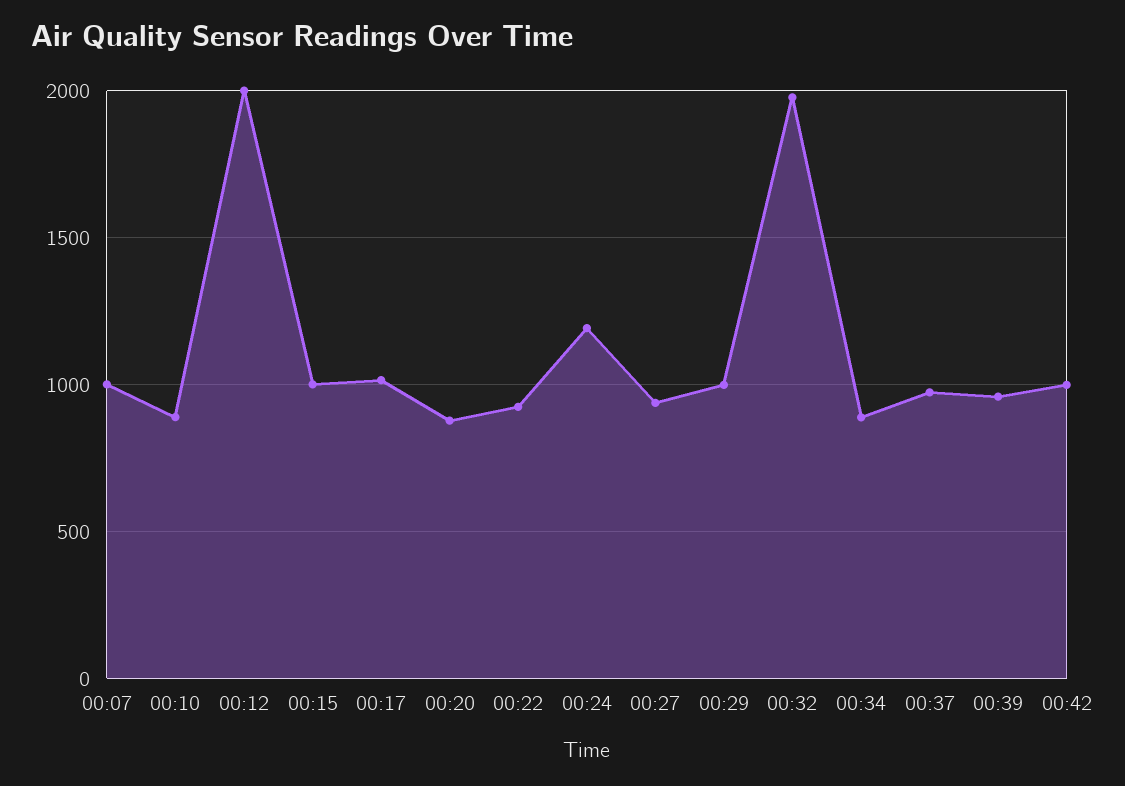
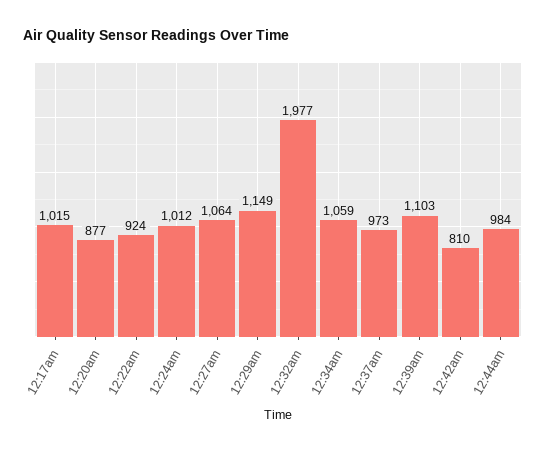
00:07: 1000 -> none
00:10: 900 -> none
00:12: 2000 -> none
00:15: 1000 -> none
00:24: 1200 -> 1012
00:27: 950 -> 1064
00:29: 1000 -> 1149
00:34: 900 -> 1059
00:39: 950 -> 1103
00:42: 1000 -> 810
12:44am: none -> 984

